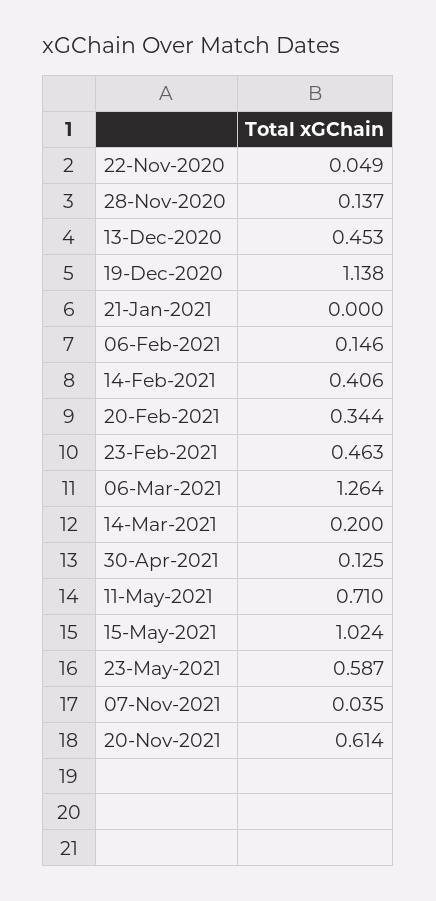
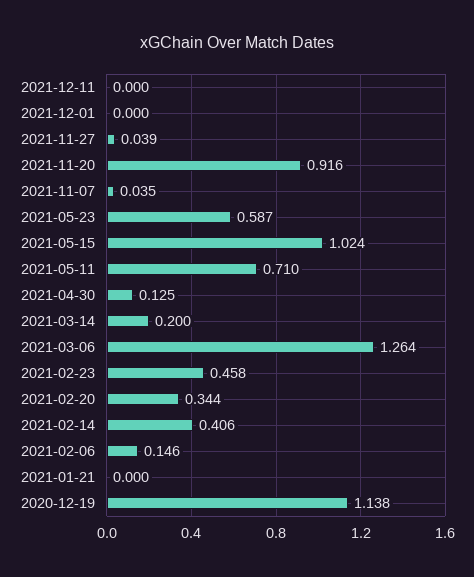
22-Nov-2020: 0.049 -> none
28-Nov-2020: 0.137 -> none
13-Dec-2020: 0.453 -> none
23-Feb-2021: 0.463 -> 0.458
20-Nov-2021: 0.614 -> 0.916
2021-12-11: none -> 0
2021-12-01: none -> 0
2021-11-27: none -> 0.039

